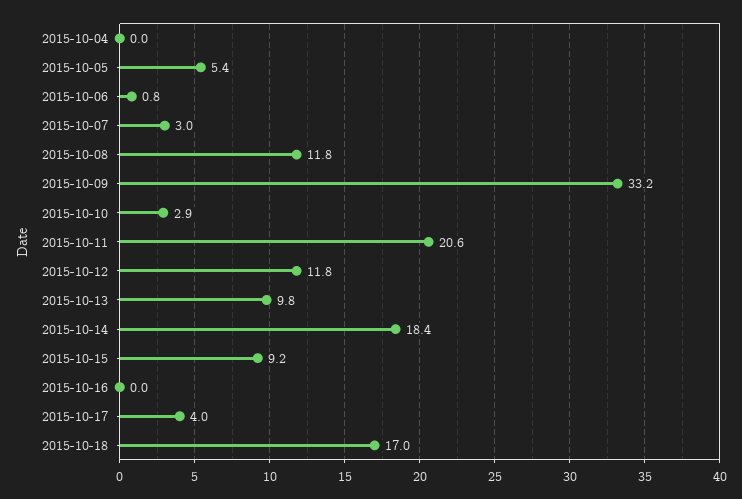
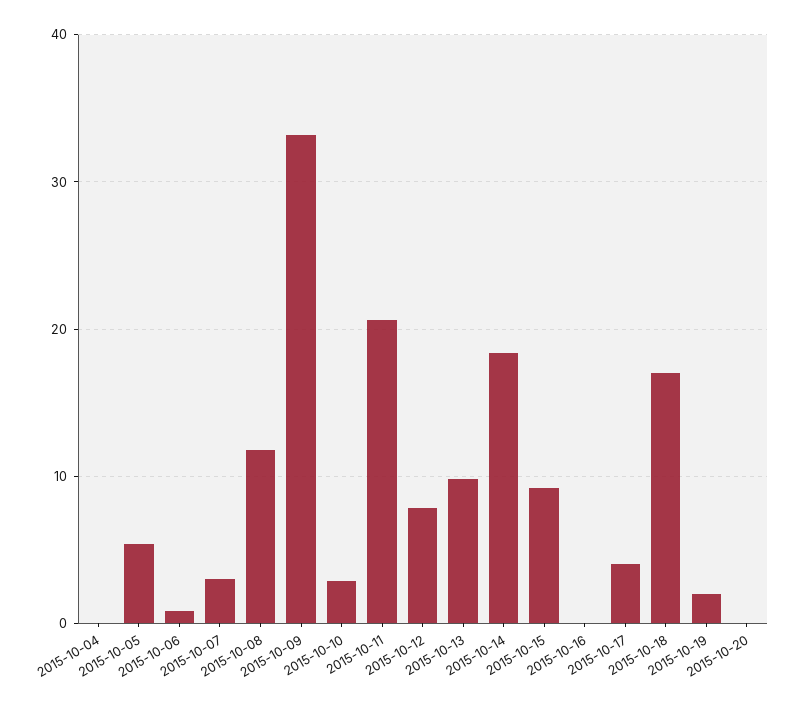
2015-10-12: 11.8 -> 8
2015-10-19: none -> 2
2015-10-20: none -> 0

